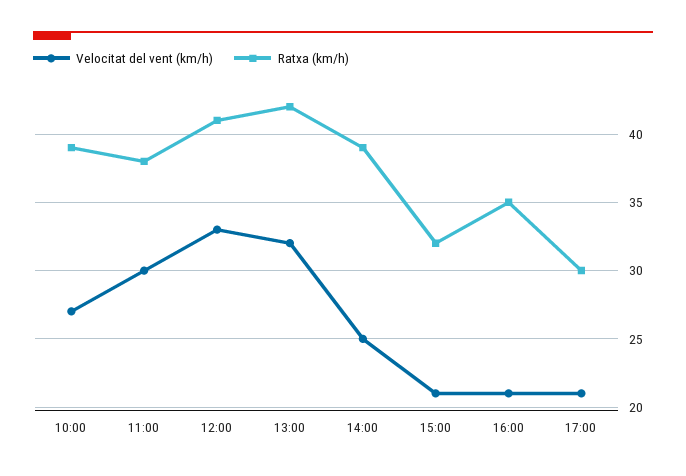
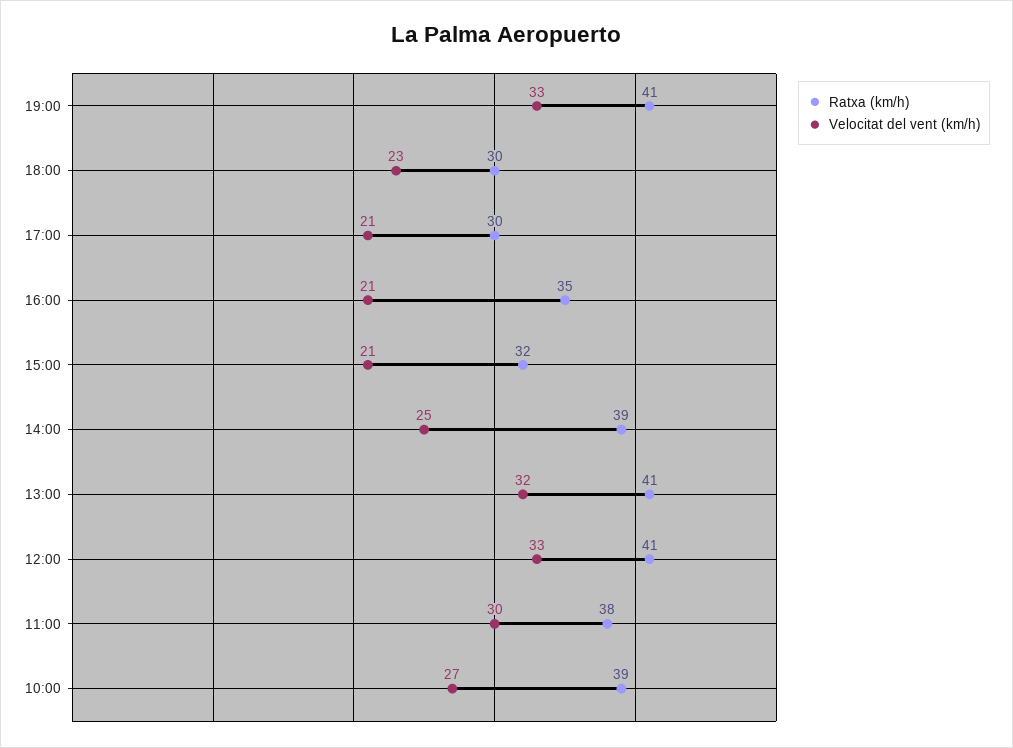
Ratxa (km/h), 13:00: 42 -> 41
Ratxa (km/h), 19:00: none -> 41
Velocitat del vent (km/h), 19:00: none -> 33
Ratxa (km/h), 18:00: none -> 30
Velocitat del vent (km/h), 18:00: none -> 23

